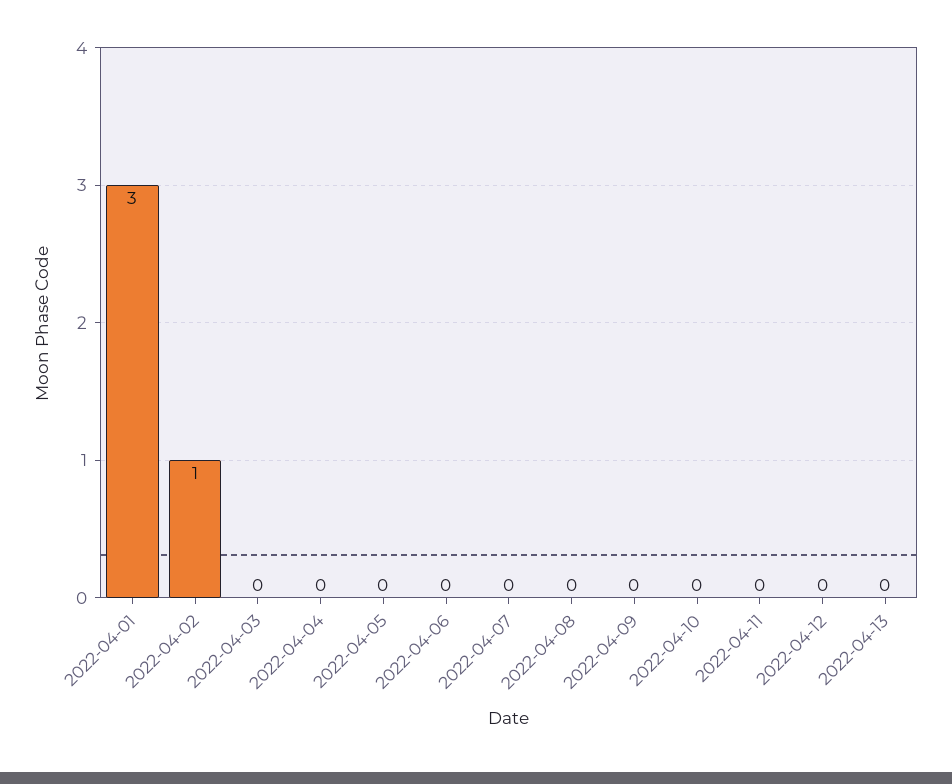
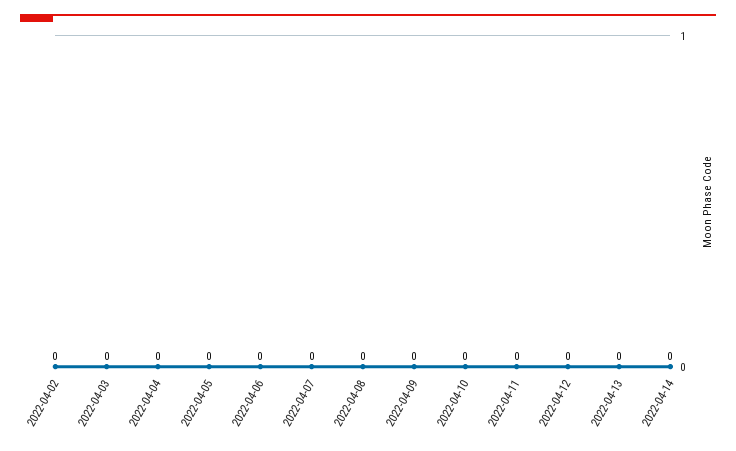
2022-04-01: 3 -> none
2022-04-02: 1 -> 0
2022-04-14: none -> 0

